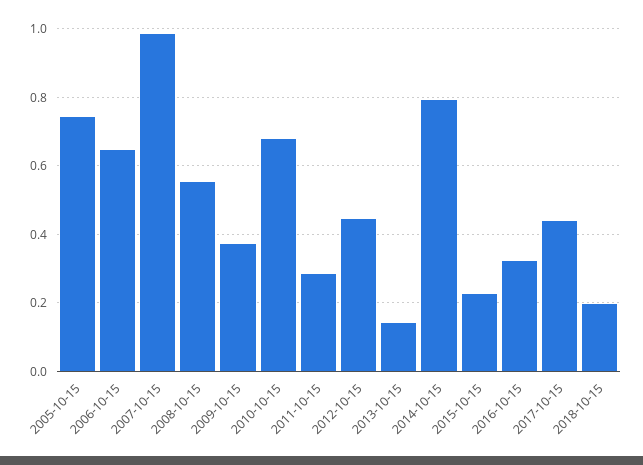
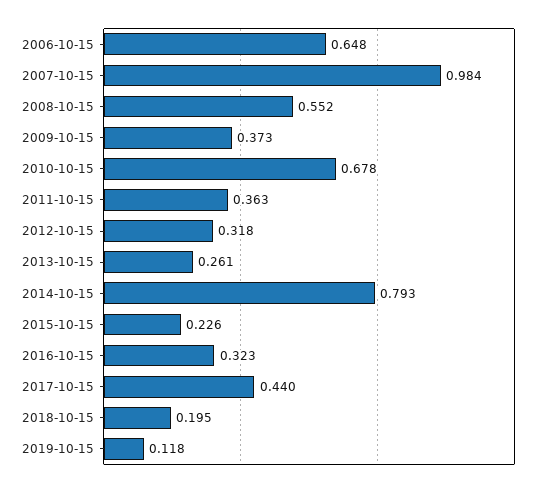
2005-10-15: 0.74 -> none
2011-10-15: 0.28 -> 0.363
2012-10-15: 0.44 -> 0.318
2013-10-15: 0.14 -> 0.261
2019-10-15: none -> 0.118

